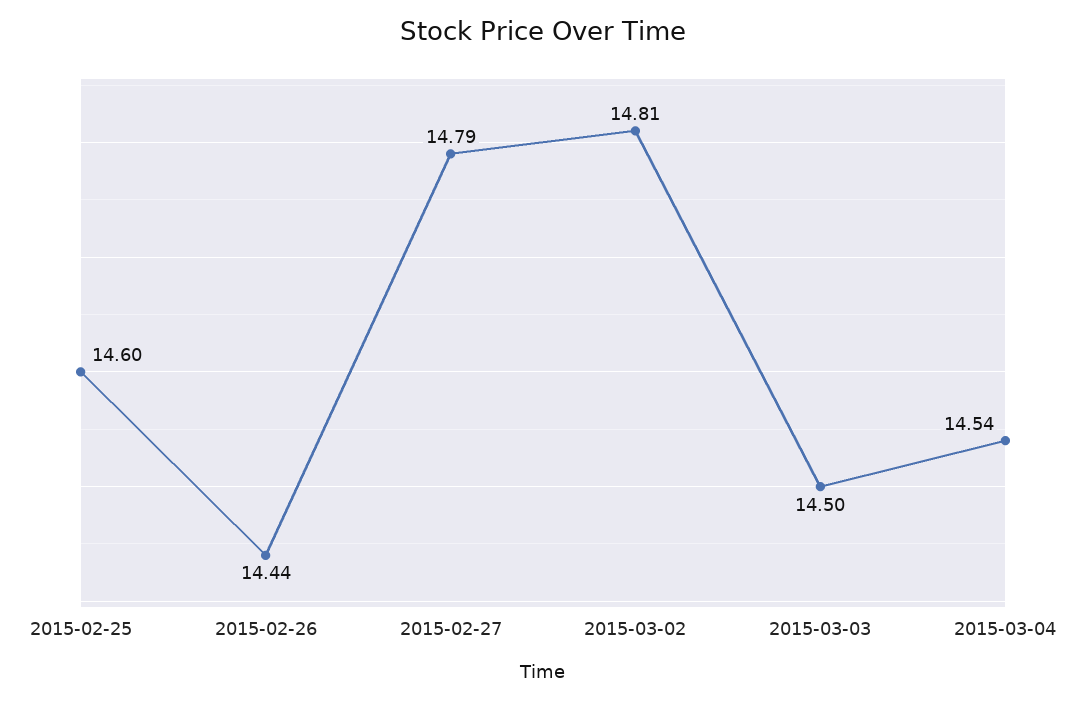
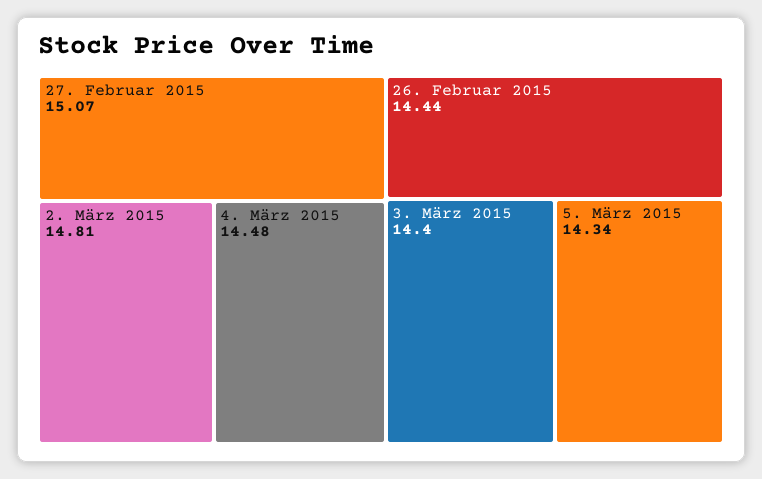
2015-02-25: 14.6 -> none
2015-02-27: 14.79 -> 15.07
2015-03-03: 14.5 -> 14.4
2015-03-04: 14.54 -> 14.48
5. März 2015: none -> 14.34

